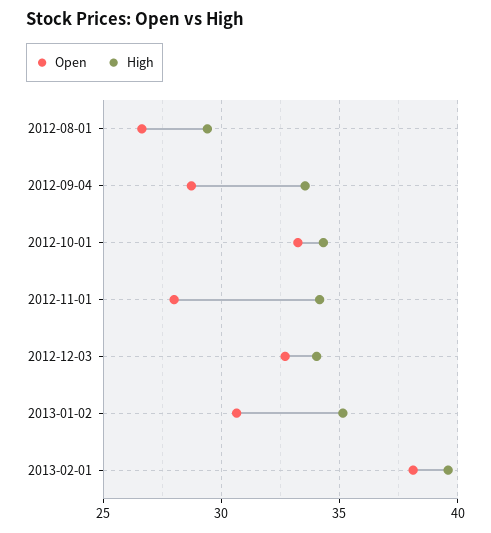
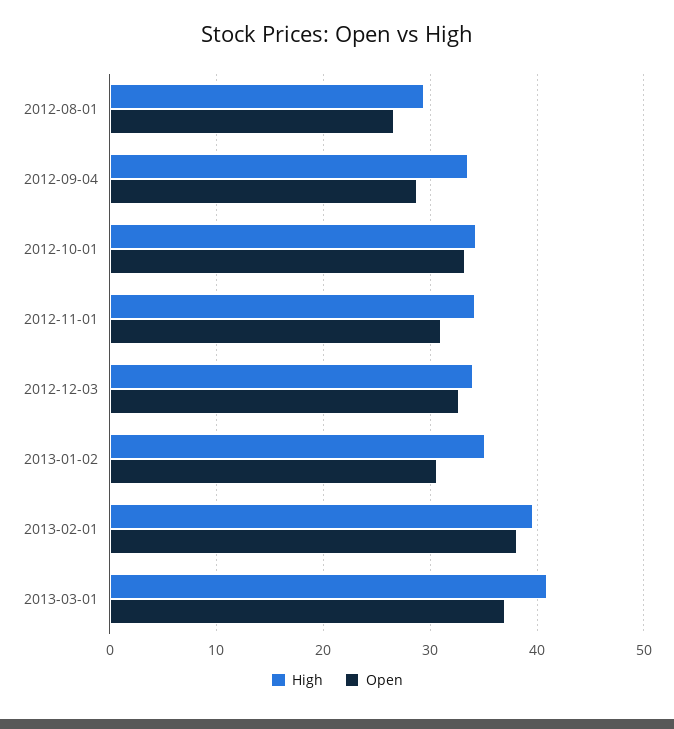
Open, 2012-11-01: 28 -> 31
High, 2013-03-01: none -> 41
Open, 2013-03-01: none -> 37

